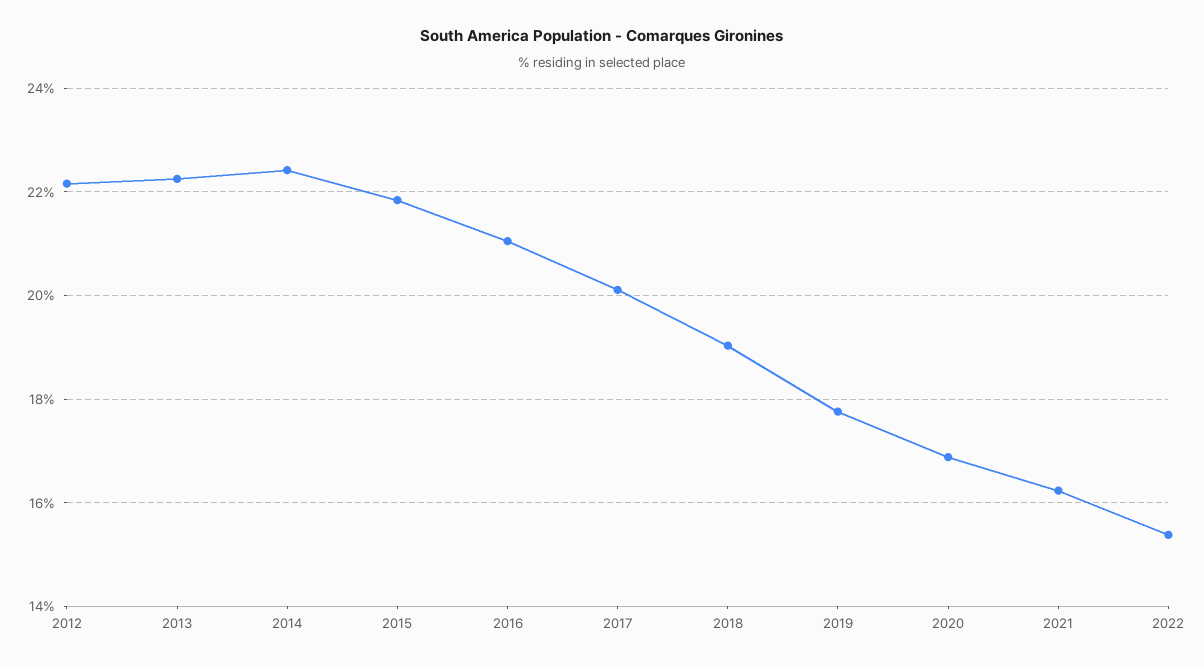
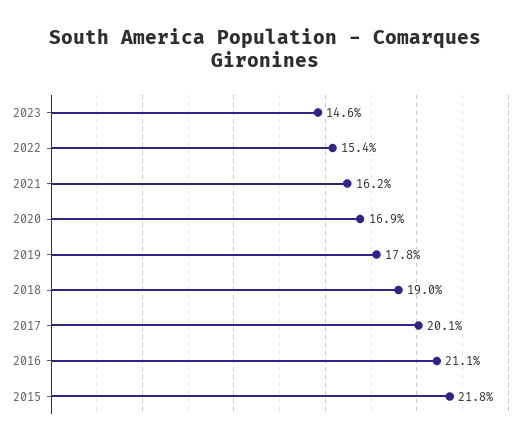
2012: 22.2 -> none
2013: 22.2 -> none
2014: 22.4 -> none
2023: none -> 14.6

